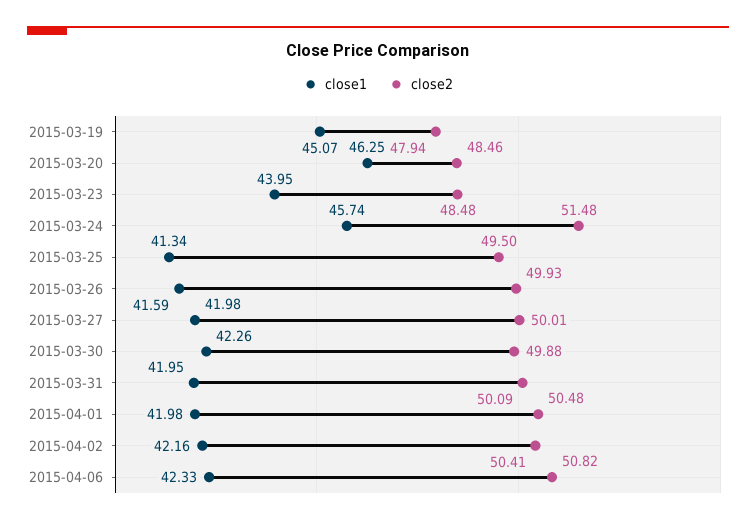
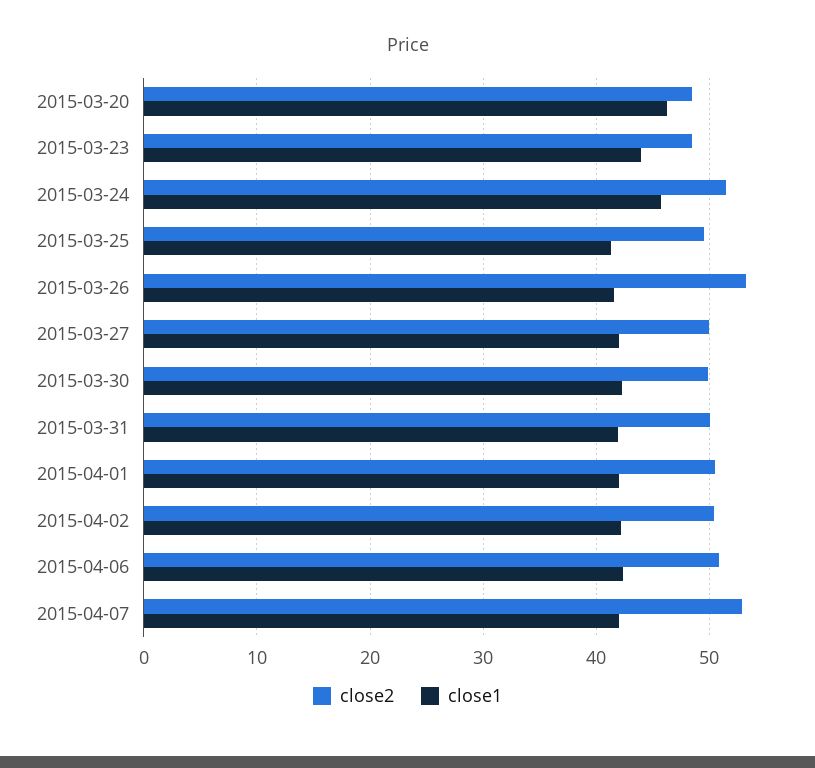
close1, 2015-03-19: 45.07 -> none
close2, 2015-03-19: 47.94 -> none
close2, 2015-03-26: 49.93 -> 53
close2, 2015-04-07: none -> 53
close1, 2015-04-07: none -> 42

